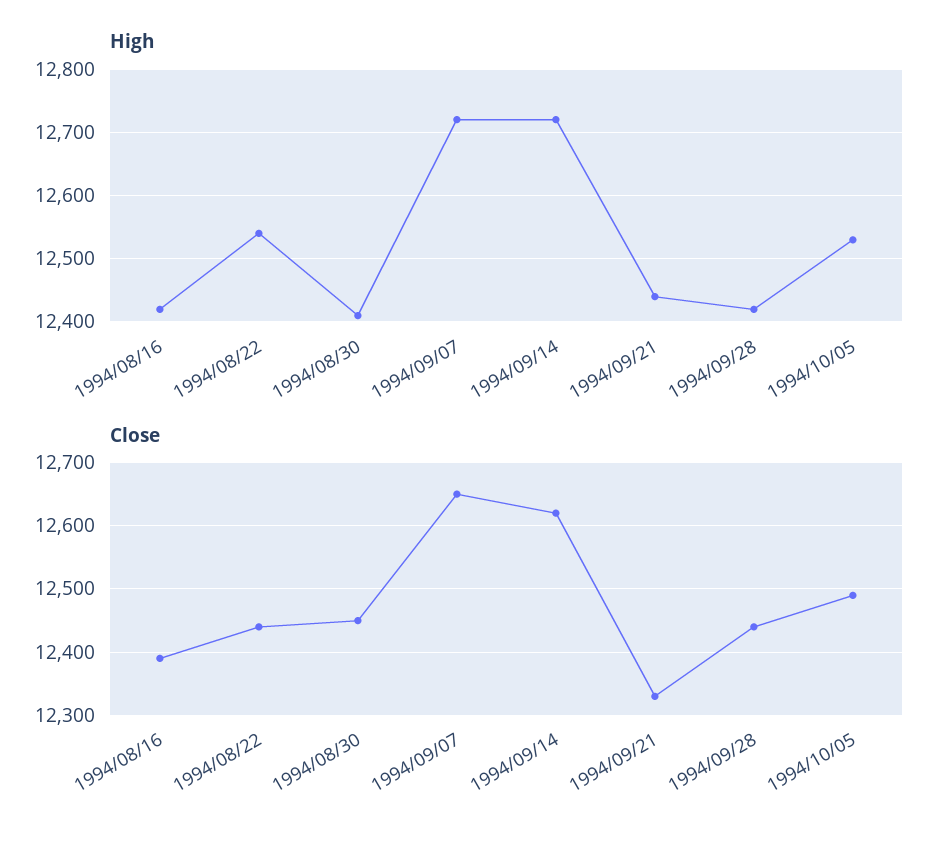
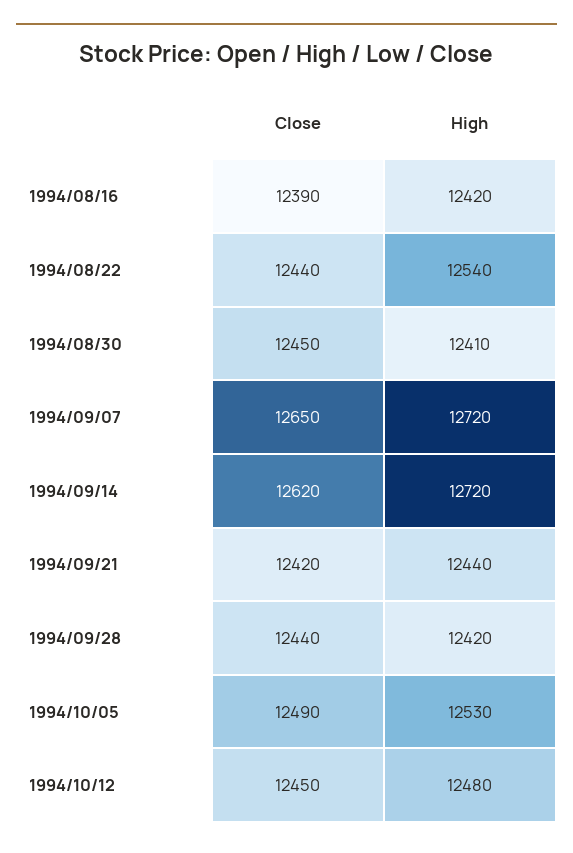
Close, 1994/09/21: 12330 -> 12420
Close, 1994/10/12: none -> 12450
High, 1994/10/12: none -> 12480

